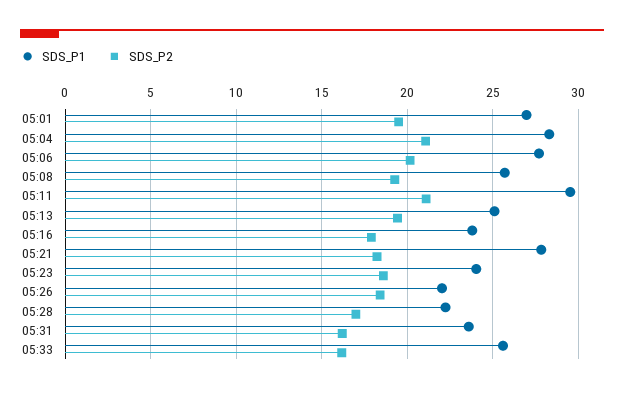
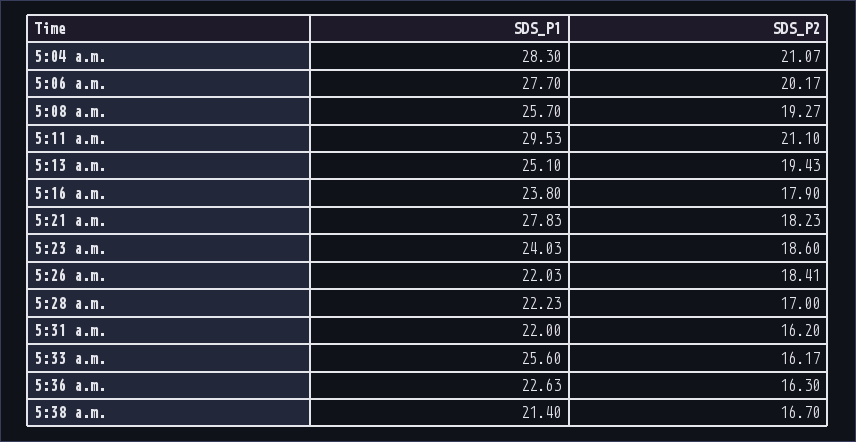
SDS_P1, 05:01: 27 -> none
SDS_P2, 05:01: 19.5 -> none
SDS_P1, 05:31: 23.5 -> 22
SDS_P1, 5:36 a.m.: none -> 22.63
SDS_P2, 5:36 a.m.: none -> 16.3
SDS_P1, 5:38 a.m.: none -> 21.4
SDS_P2, 5:38 a.m.: none -> 16.7

